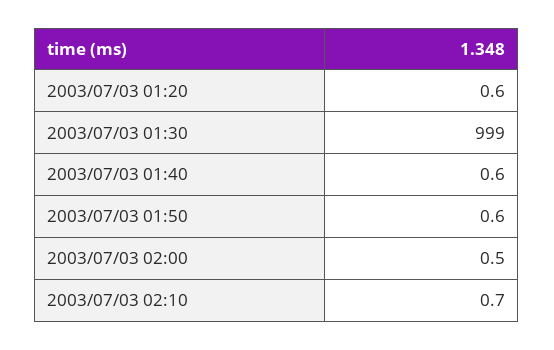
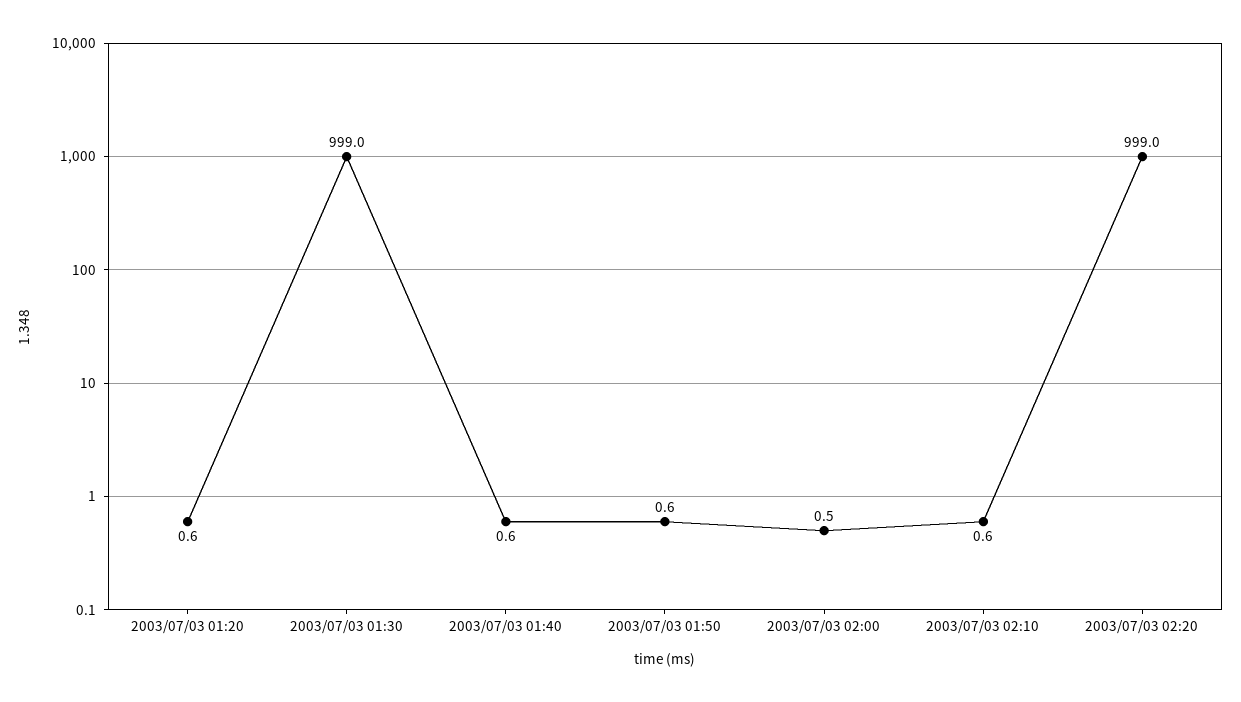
2003/07/03 02:10: 0.7 -> 0.6
2003/07/03 02:20: none -> 999

